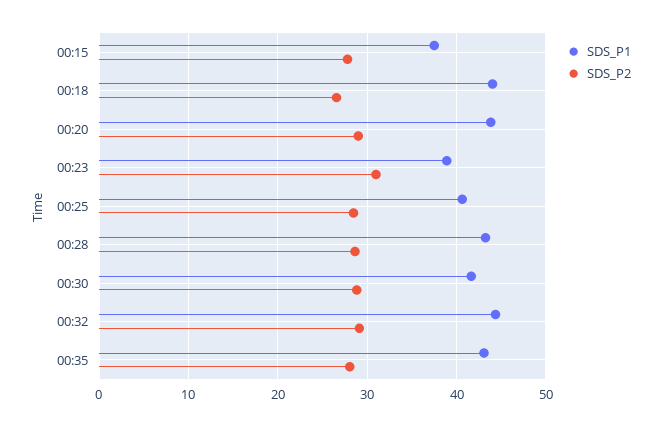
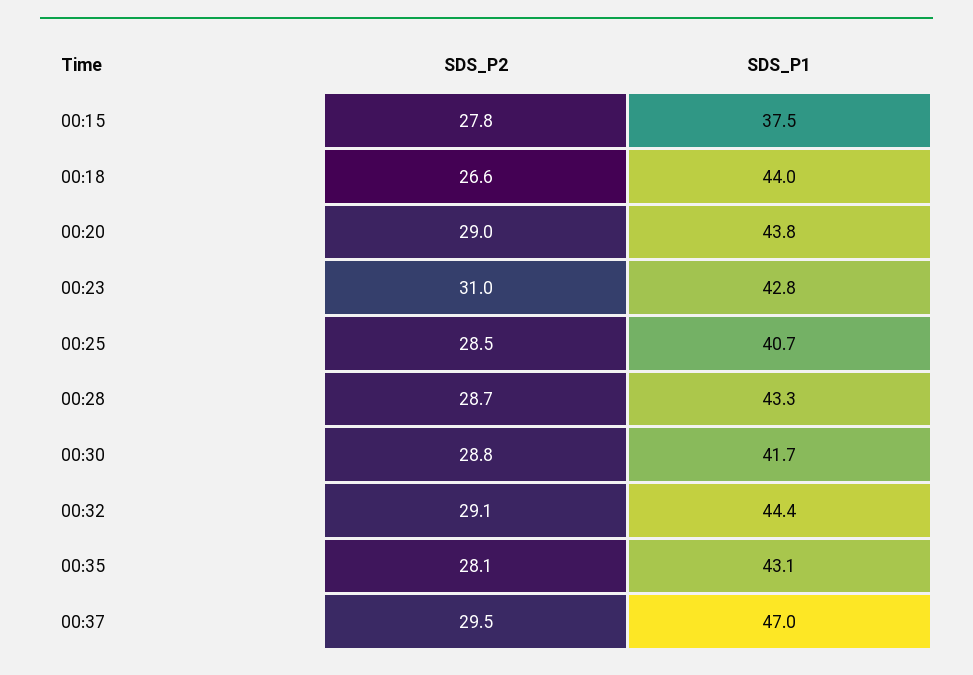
SDS_P1, 00:23: 39 -> 42.8
SDS_P2, 00:37: none -> 29.5
SDS_P1, 00:37: none -> 47

